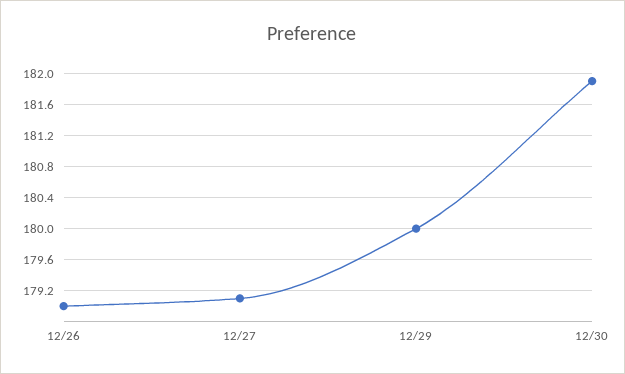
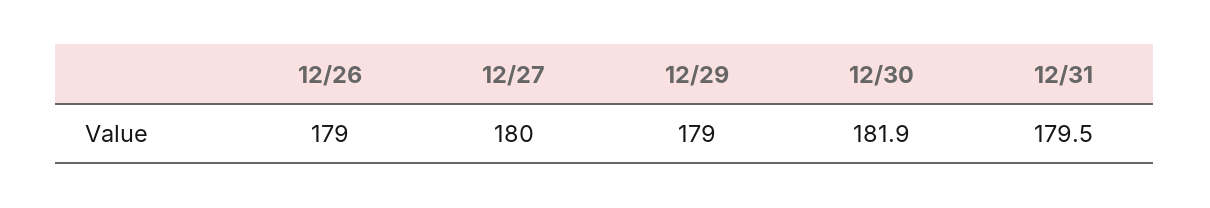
12/27: 179.1 -> 180
12/29: 180 -> 179
12/31: none -> 179.5

